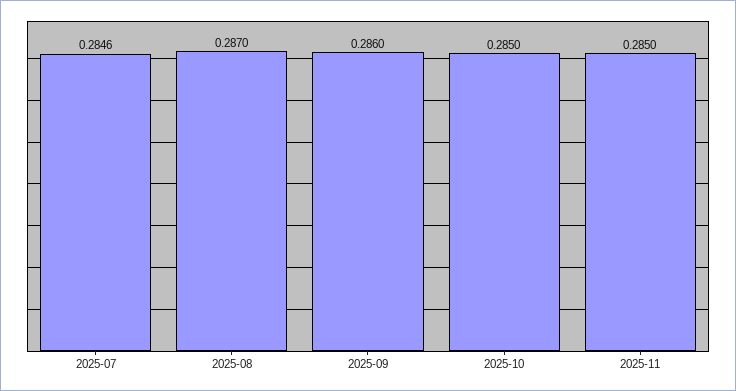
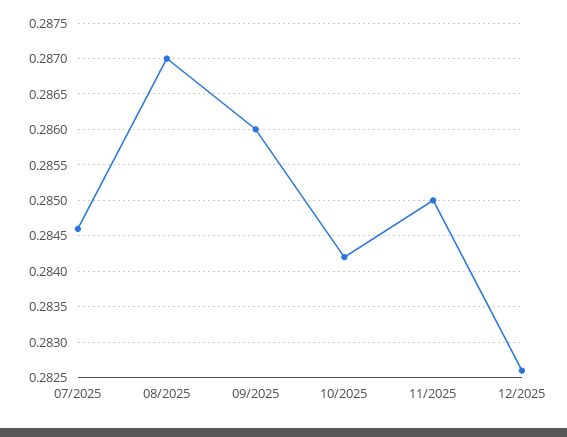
2025-10: 0.285 -> 0.2842
12/2025: none -> 0.2826

